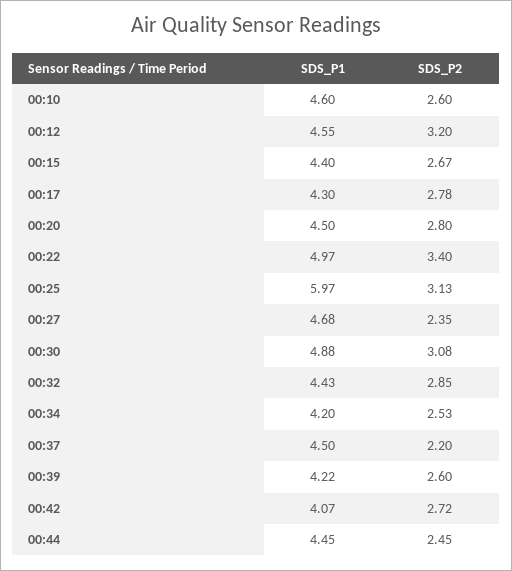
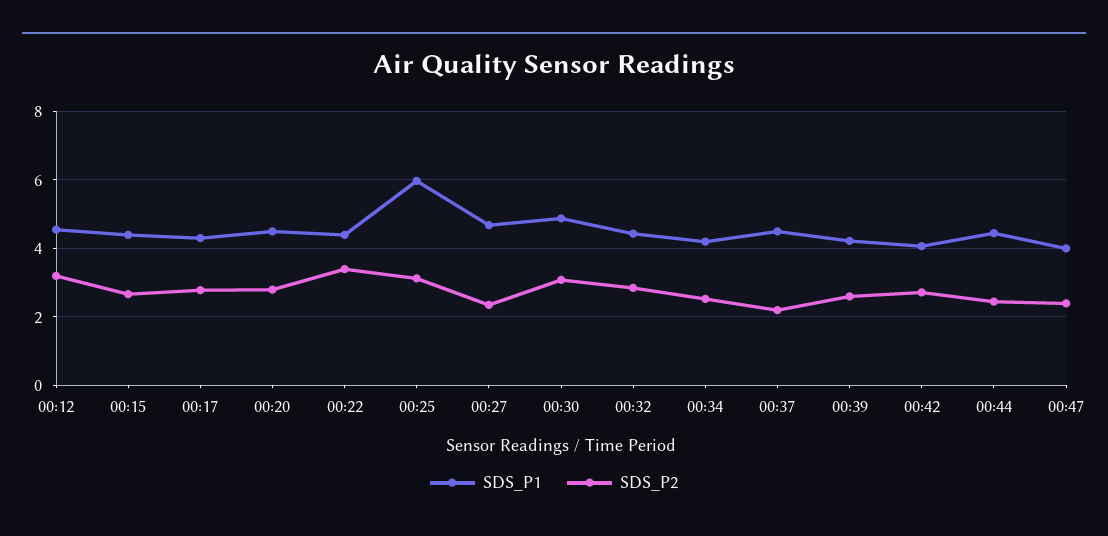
SDS_P1, 00:10: 4.6 -> none
SDS_P2, 00:10: 2.6 -> none
SDS_P1, 00:22: 4.97 -> 4.4
SDS_P1, 00:47: none -> 4
SDS_P2, 00:47: none -> 2.4

